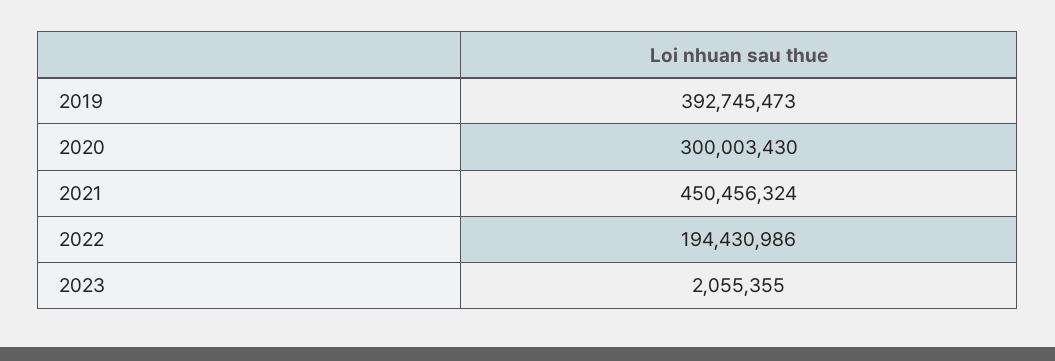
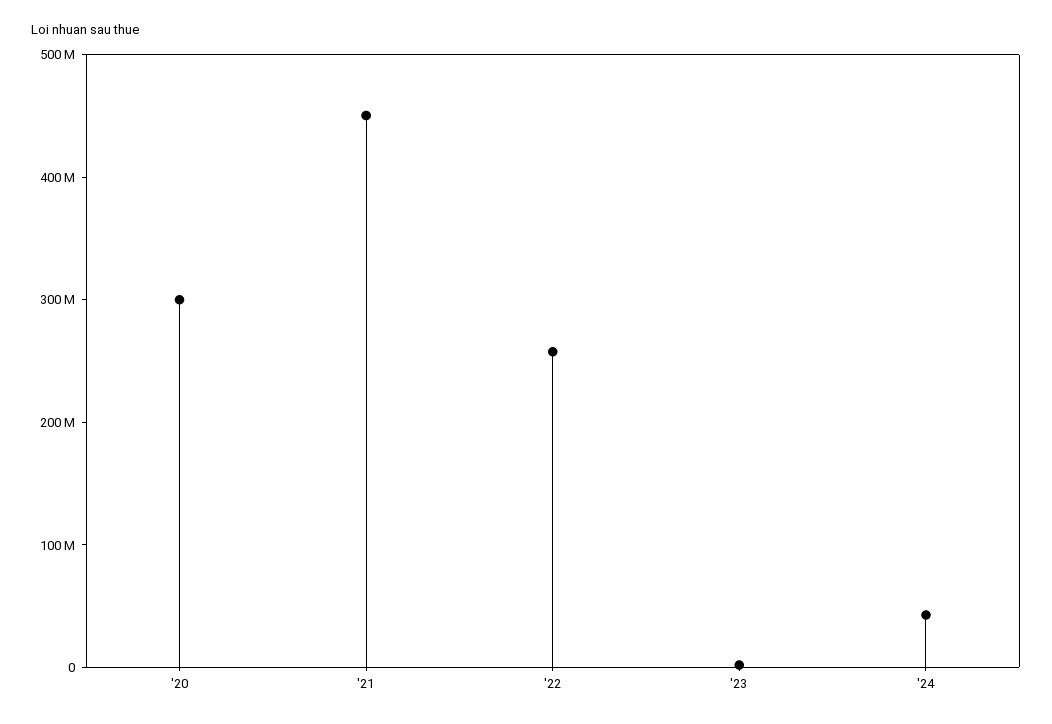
2019: 392745473 -> none
2022: 194430986 -> 260000000
'24: none -> 40000000

